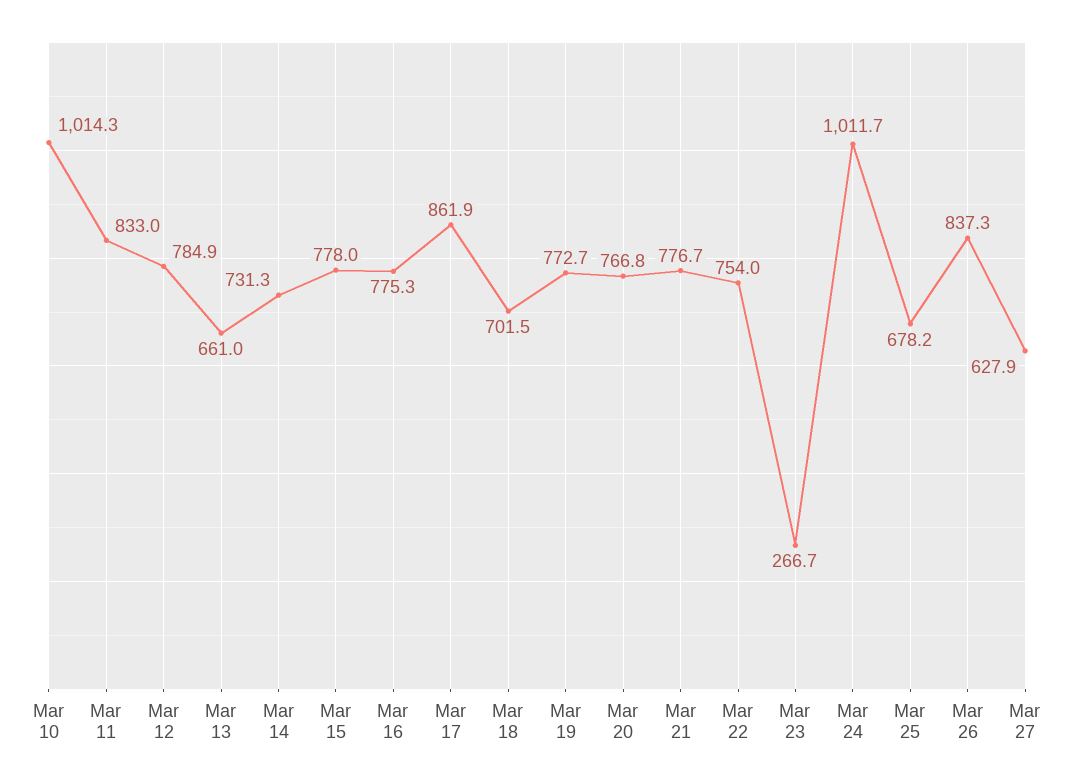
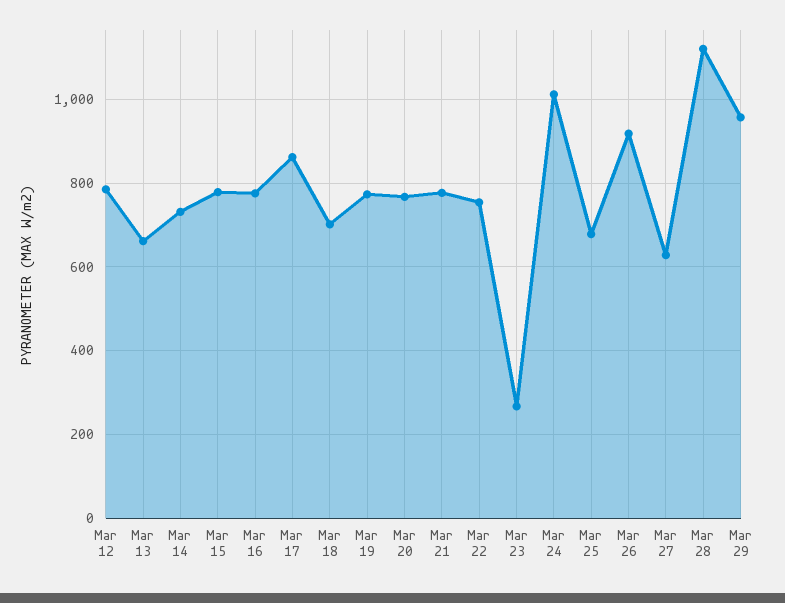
Mar 10: 1014.3 -> none
Mar 11: 833 -> none
Mar 26: 837.3 -> 920
Mar 28: none -> 1120
Mar 29: none -> 960

